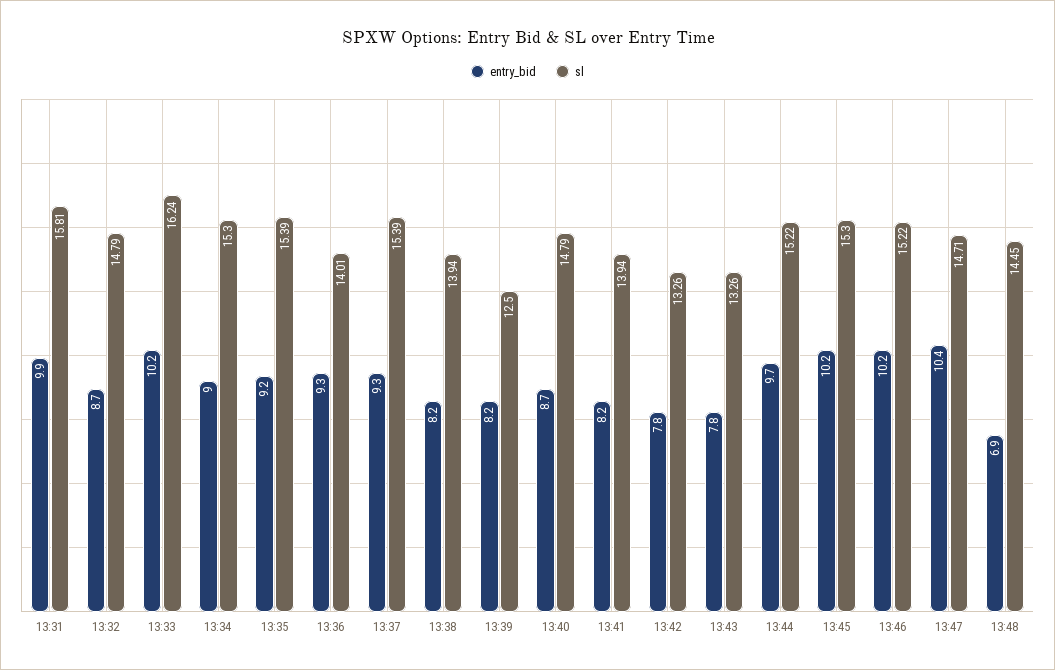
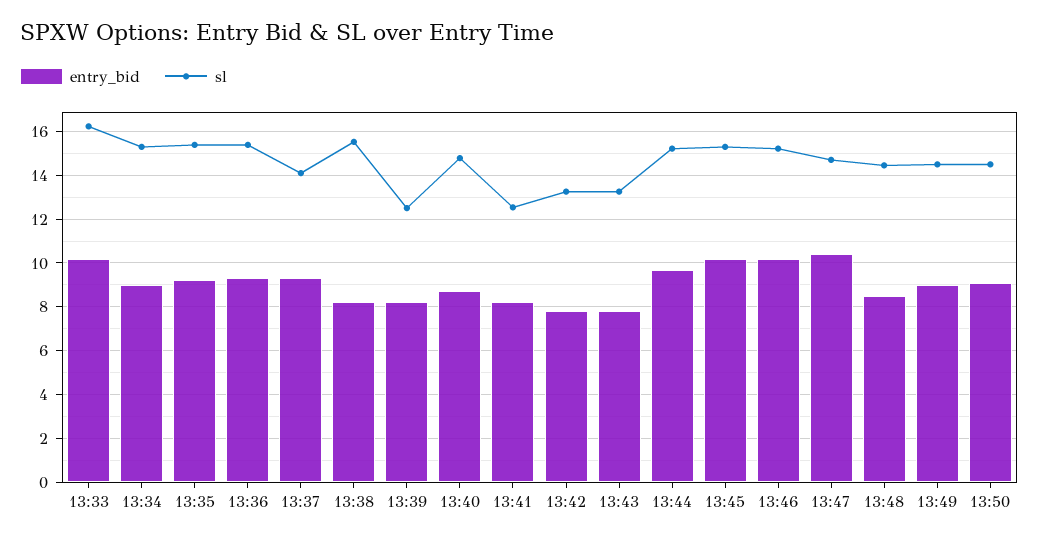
entry_bid, 13:31: 9.9 -> none
sl, 13:31: 15.81 -> none
entry_bid, 13:32: 8.7 -> none
sl, 13:32: 14.79 -> none
sl, 13:36: 14.01 -> 15.5
sl, 13:37: 15.39 -> 14
sl, 13:38: 13.94 -> 15.5
sl, 13:41: 13.94 -> 12.5
entry_bid, 13:48: 6.9 -> 8.5
entry_bid, 13:49: none -> 9
sl, 13:49: none -> 14.5
entry_bid, 13:50: none -> 9
sl, 13:50: none -> 14.5

